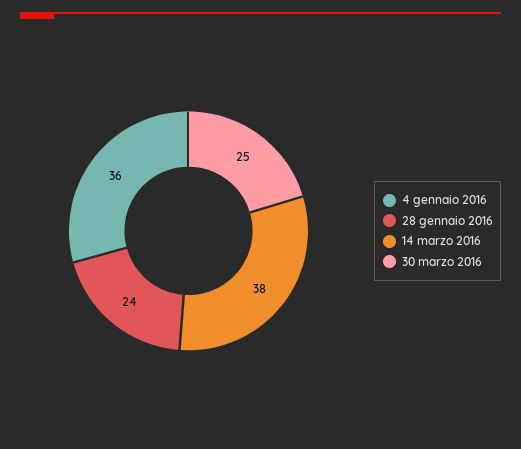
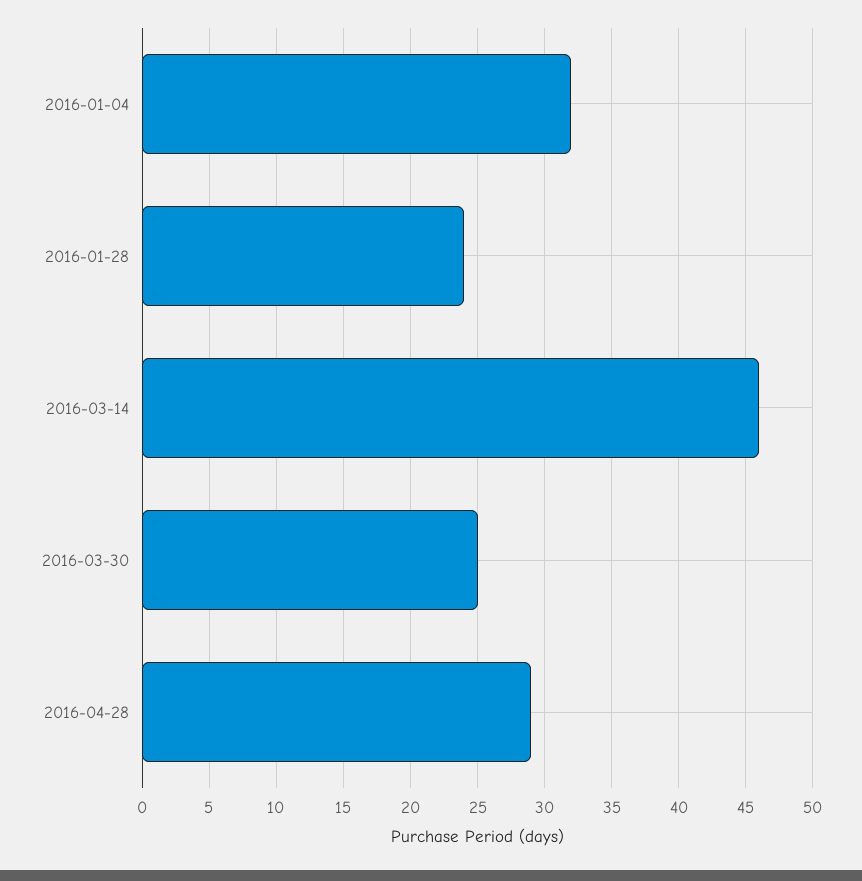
4 gennaio 2016: 36 -> 32
14 marzo 2016: 38 -> 46
2016-04-28: none -> 29

